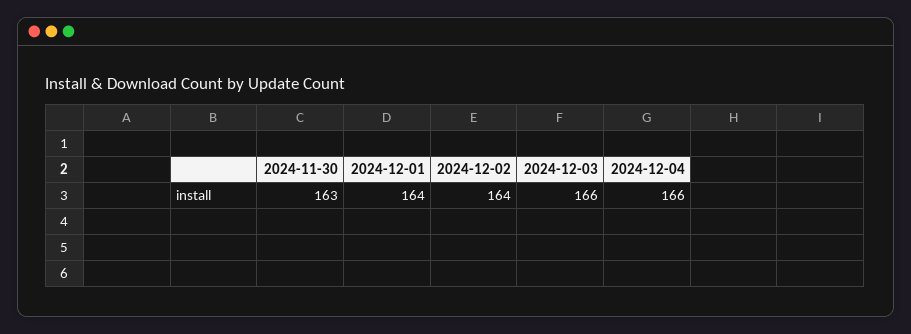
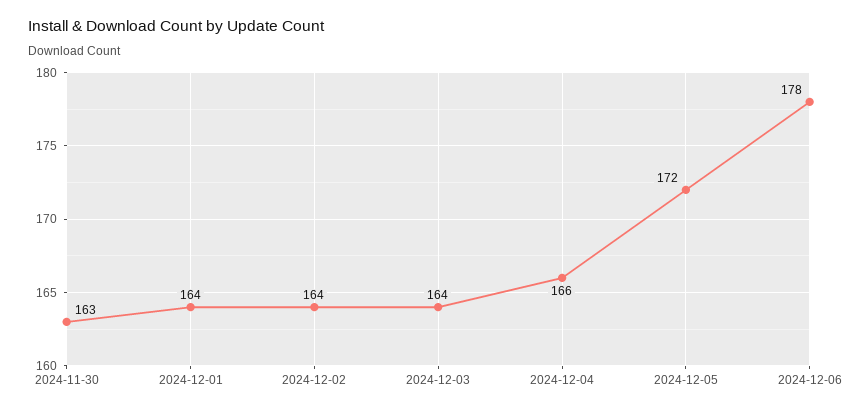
2024-12-03: 166 -> 164
2024-12-05: none -> 172
2024-12-06: none -> 178

